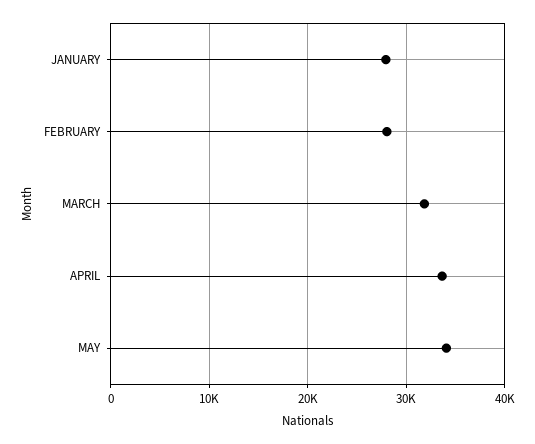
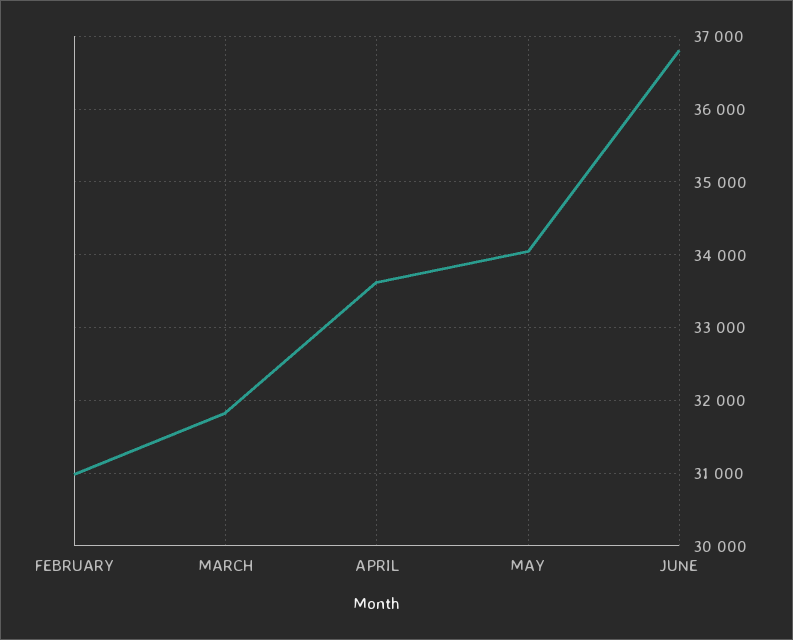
JANUARY: 28000 -> none
FEBRUARY: 28000 -> 31000
JUNE: none -> 36800

